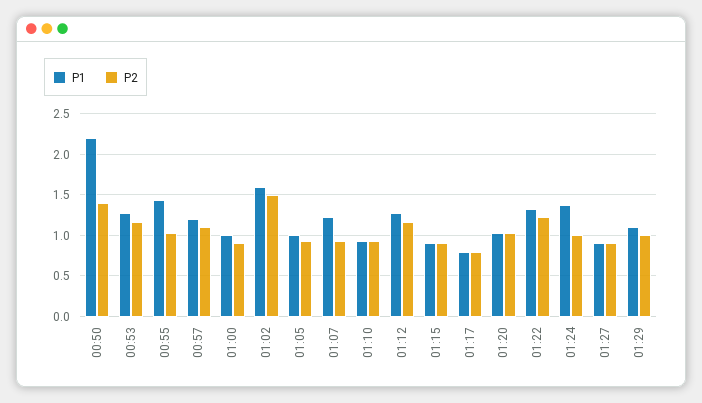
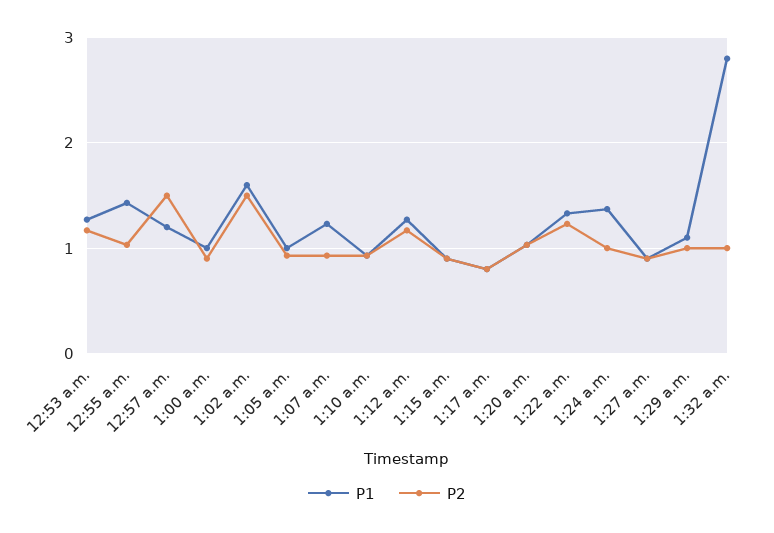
P1, 00:50: 2.2 -> none
P2, 00:50: 1.4 -> none
P2, 00:57: 1.1 -> 1.5
P1, 1:32 a.m.: none -> 2.8
P2, 1:32 a.m.: none -> 1

